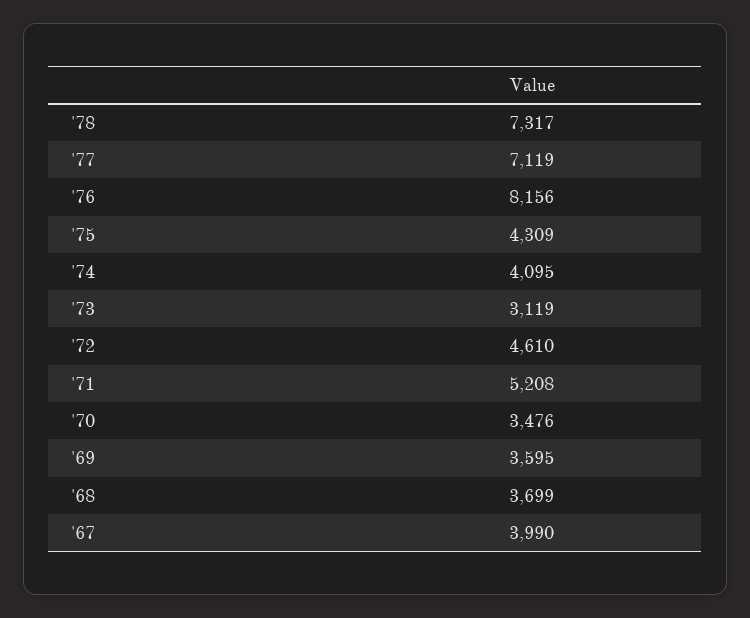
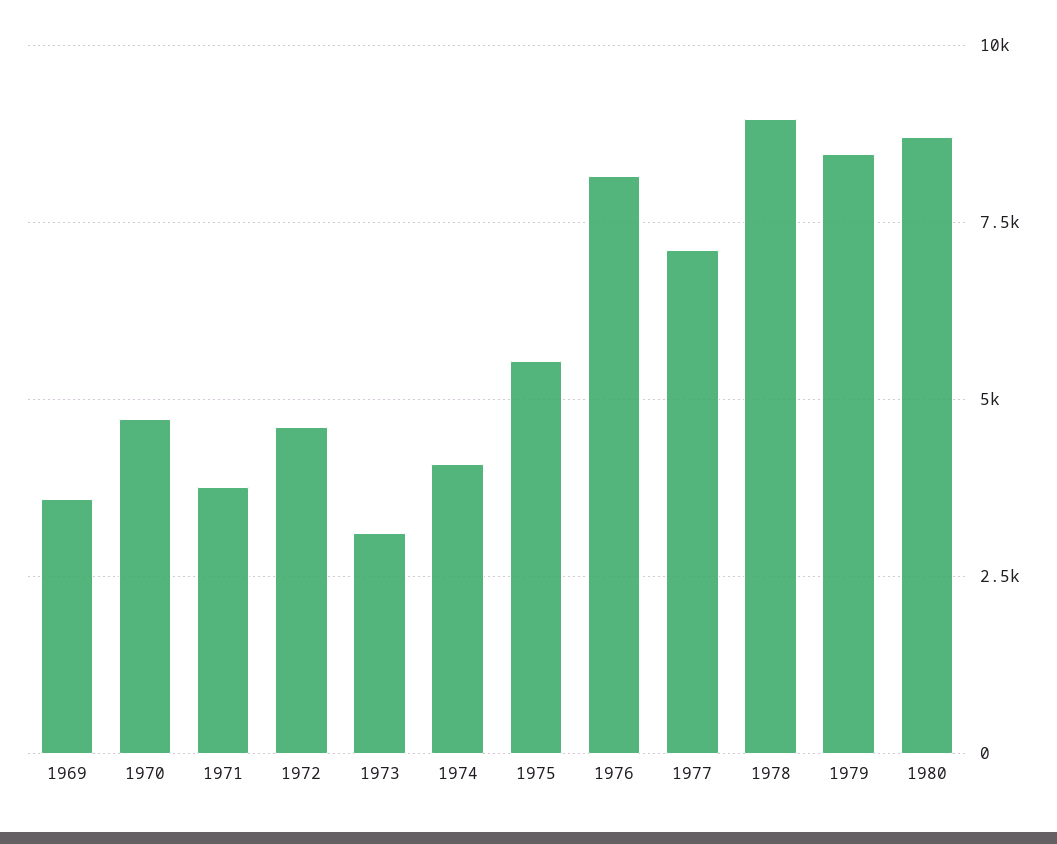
'78: 7317 -> 9000
'75: 4309 -> 5500
'71: 5208 -> 3750
'70: 3476 -> 4750
'68: 3699 -> none
'67: 3990 -> none
1979: none -> 8500
1980: none -> 8750

